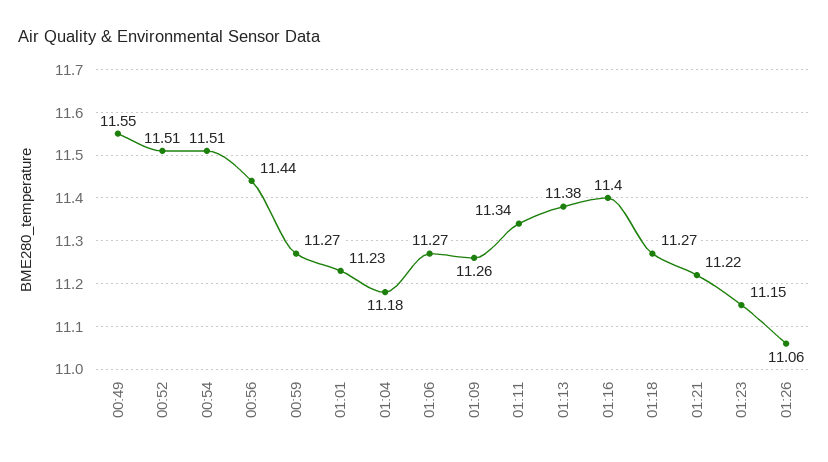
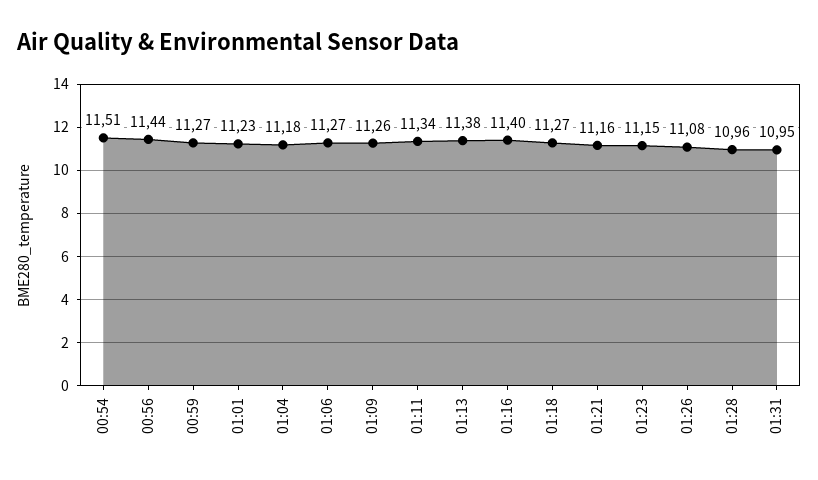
00:49: 11.55 -> none
00:52: 11.51 -> none
01:21: 11.22 -> 11.16
01:26: 11.06 -> 11.08
01:28: none -> 10.96
01:31: none -> 10.95

